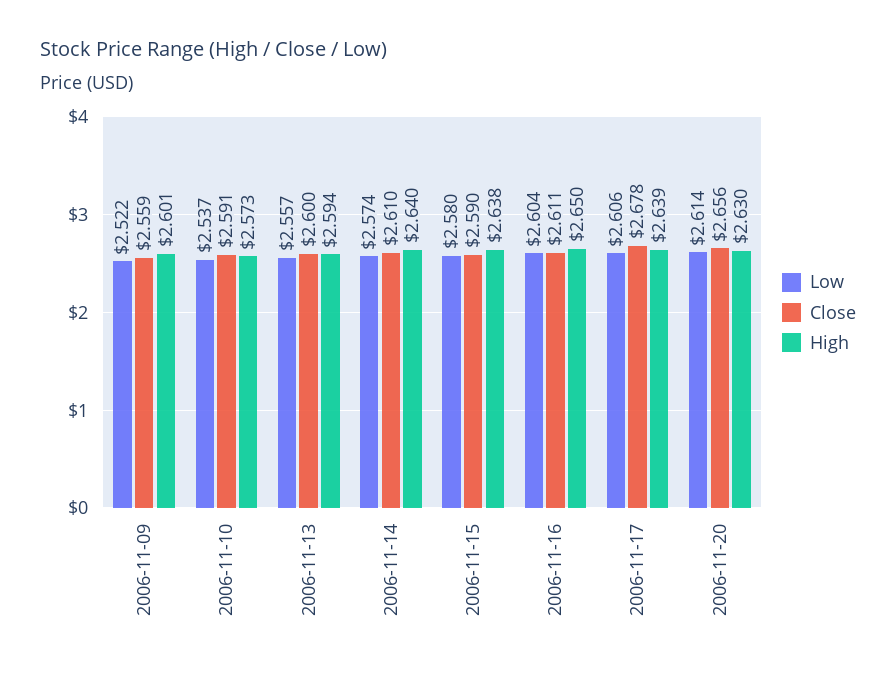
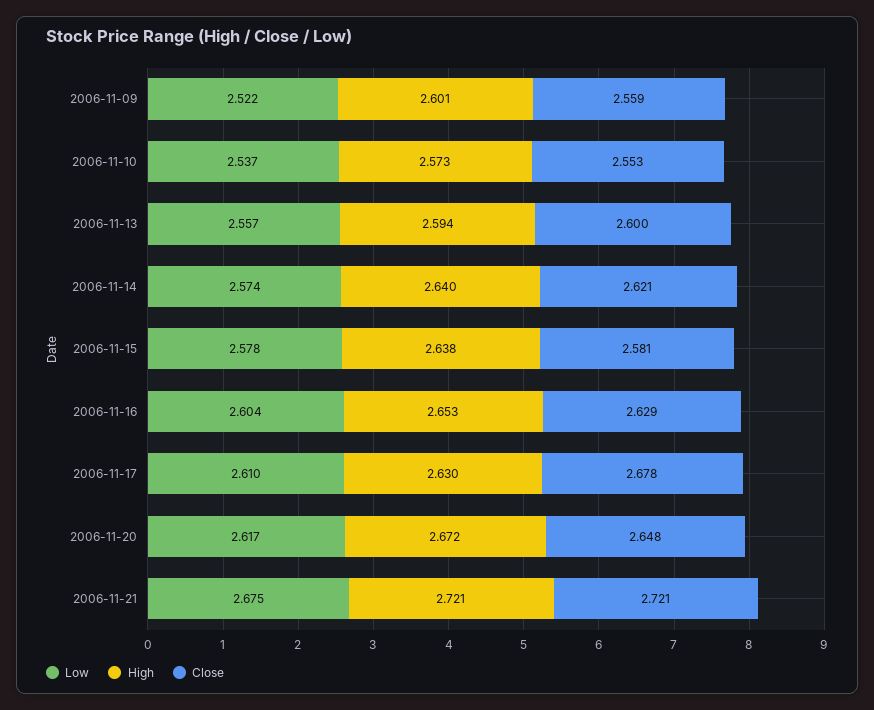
Close, 2006-11-10: 2.591 -> 2.553
Close, 2006-11-14: 2.61 -> 2.621
Low, 2006-11-15: 2.58 -> 2.578
Close, 2006-11-15: 2.59 -> 2.581
Close, 2006-11-16: 2.611 -> 2.629
High, 2006-11-16: 2.65 -> 2.653
Low, 2006-11-17: 2.606 -> 2.61
High, 2006-11-17: 2.639 -> 2.63
Low, 2006-11-20: 2.614 -> 2.617
Close, 2006-11-20: 2.656 -> 2.648
High, 2006-11-20: 2.63 -> 2.672
Low, 2006-11-21: none -> 2.675
High, 2006-11-21: none -> 2.721
Close, 2006-11-21: none -> 2.721

